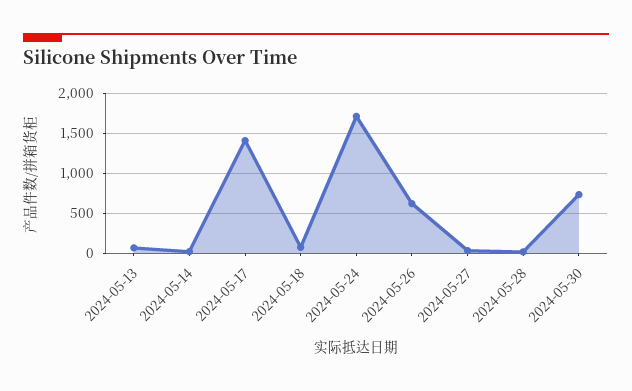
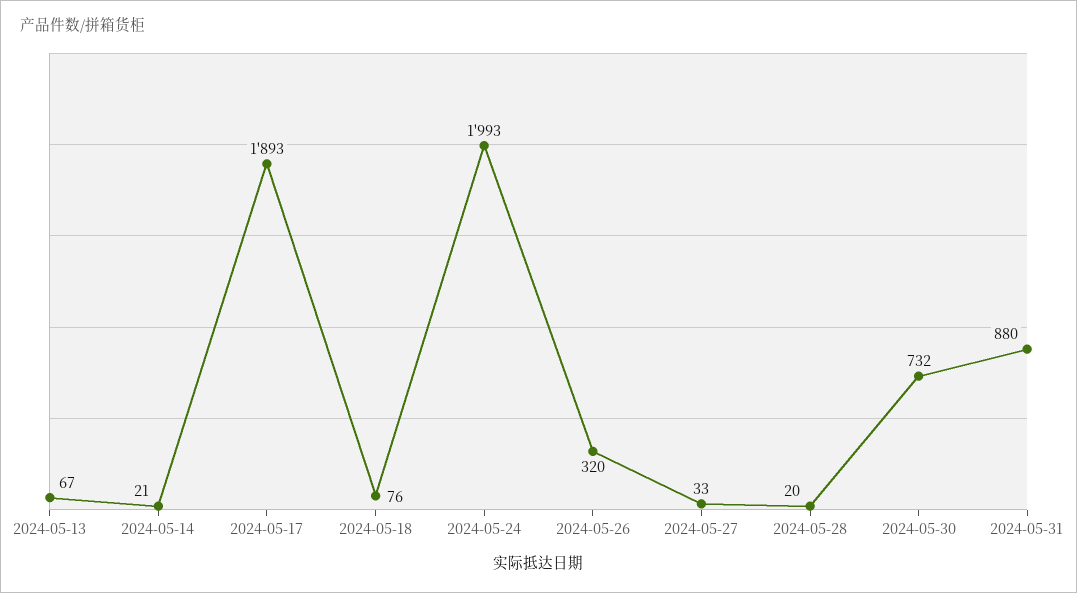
2024-05-17: 1400 -> 1893
2024-05-24: 1700 -> 1993
2024-05-26: 600 -> 320
2024-05-31: none -> 880

